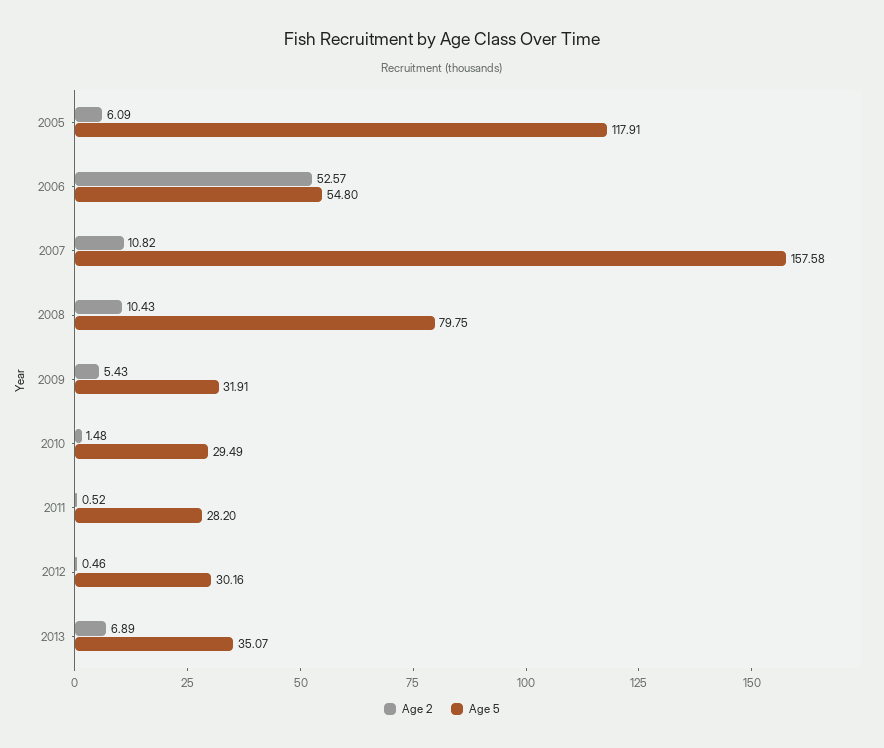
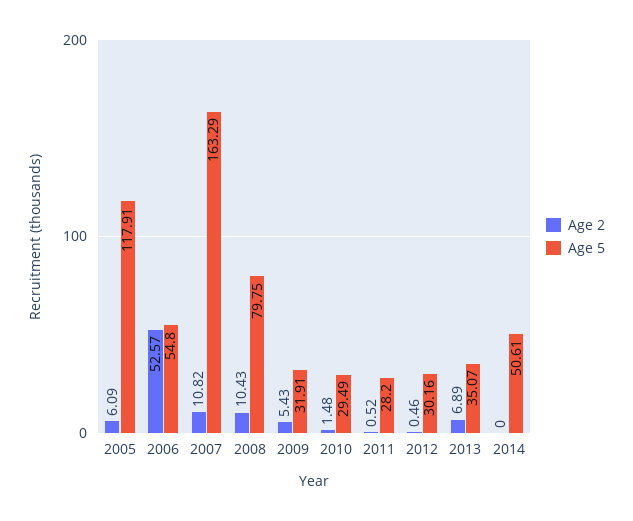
Age 5, 2007: 157.58 -> 163.29
Age 2, 2014: none -> 0
Age 5, 2014: none -> 50.61

